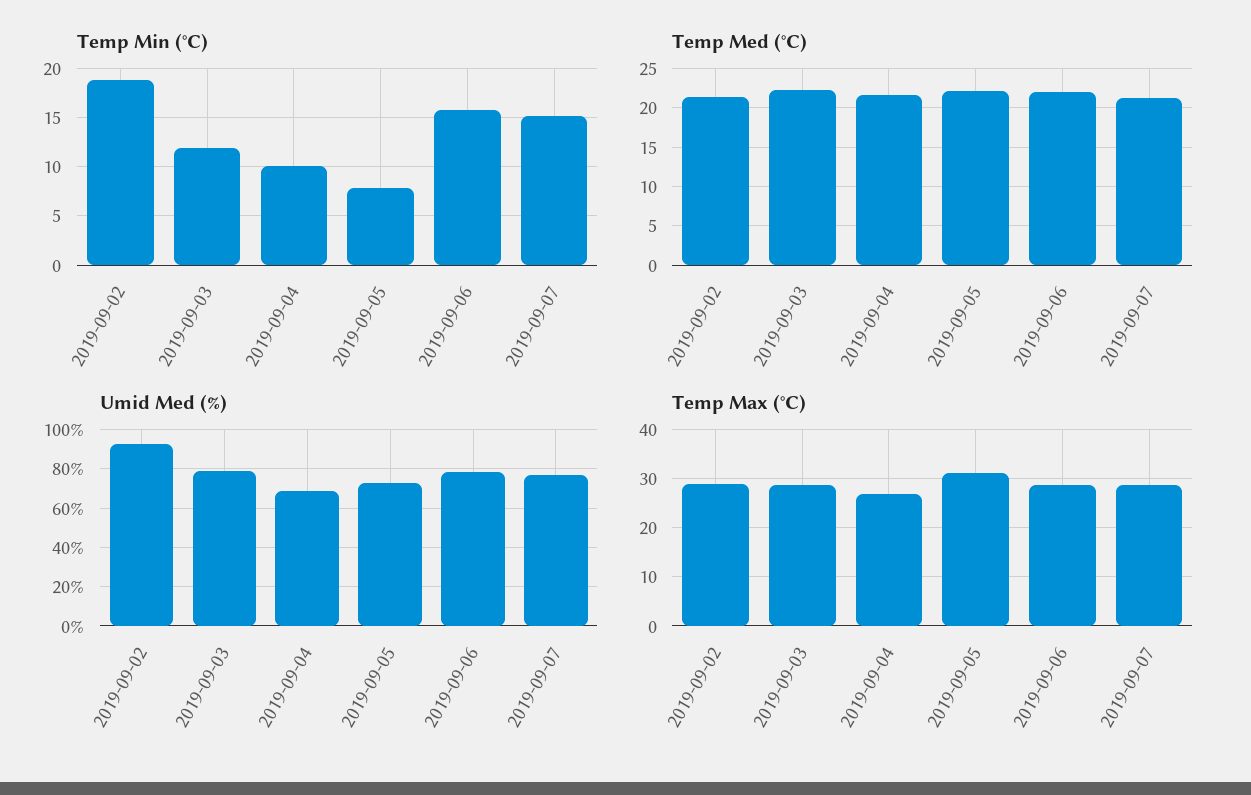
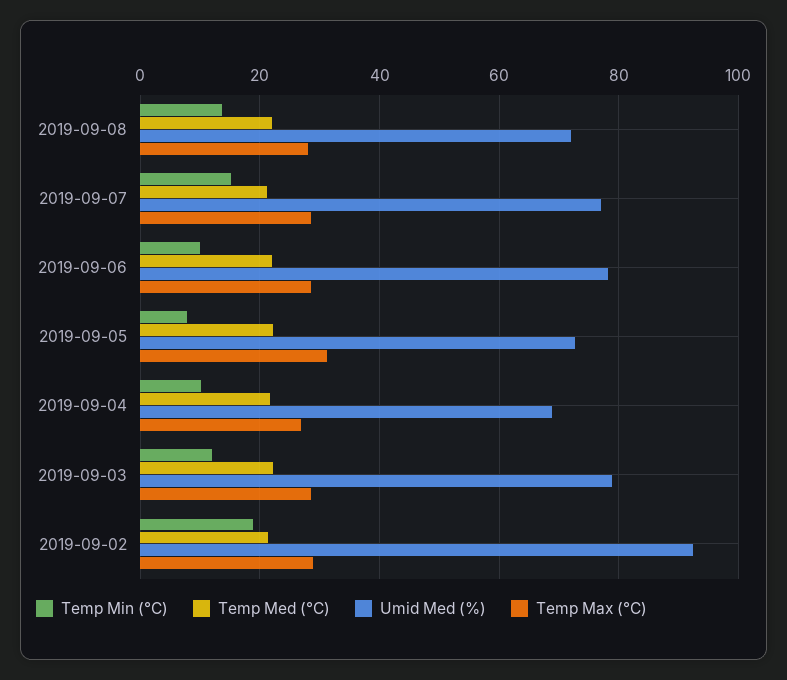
Temp Min (°C), 2019-09-06: 16 -> 10
Temp Min (°C), 2019-09-08: none -> 14
Temp Med (°C), 2019-09-08: none -> 22
Umid Med (%), 2019-09-08: none -> 72
Temp Max (°C), 2019-09-08: none -> 28

